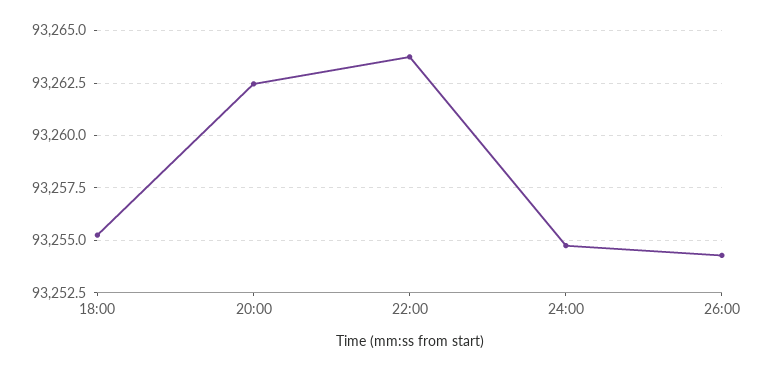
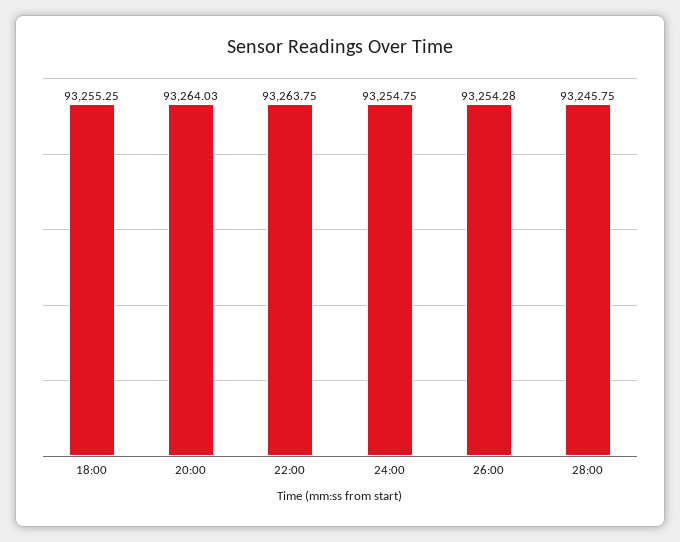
20:00: 93262.5 -> 93264.03
28:00: none -> 93245.75

